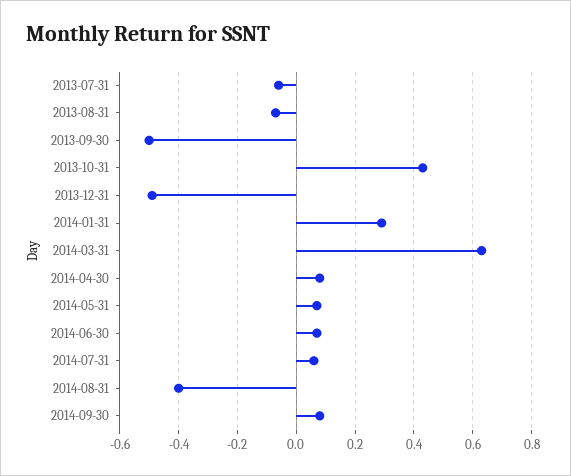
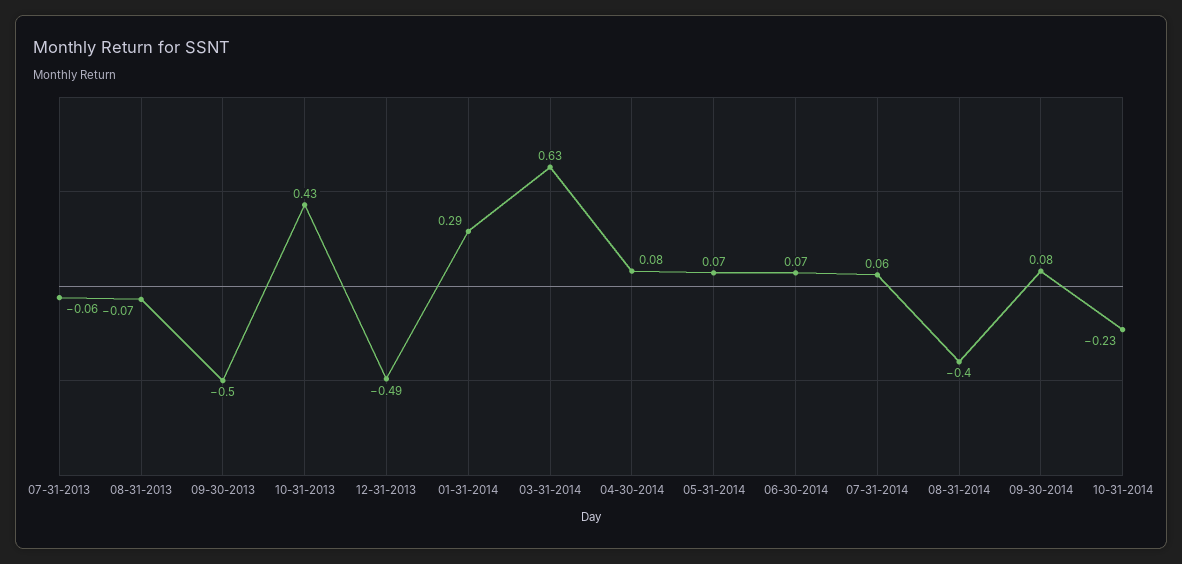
10-31-2014: none -> -0.23

